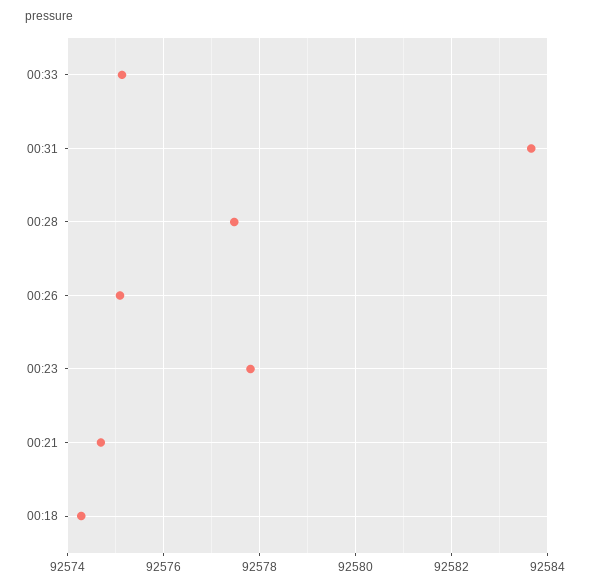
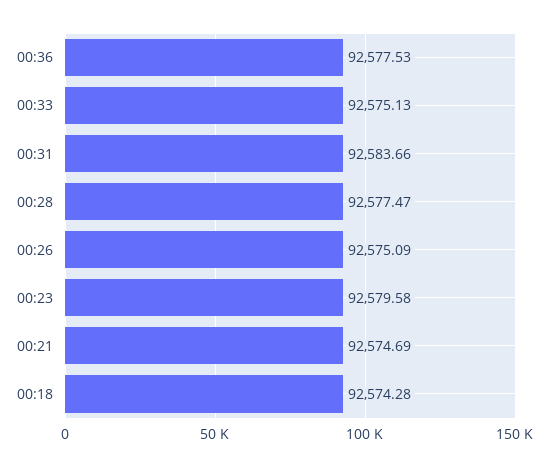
00:23: 92577.8 -> 92579.58
00:36: none -> 92577.53

